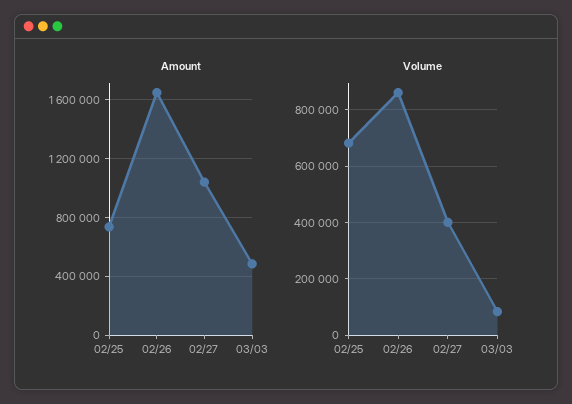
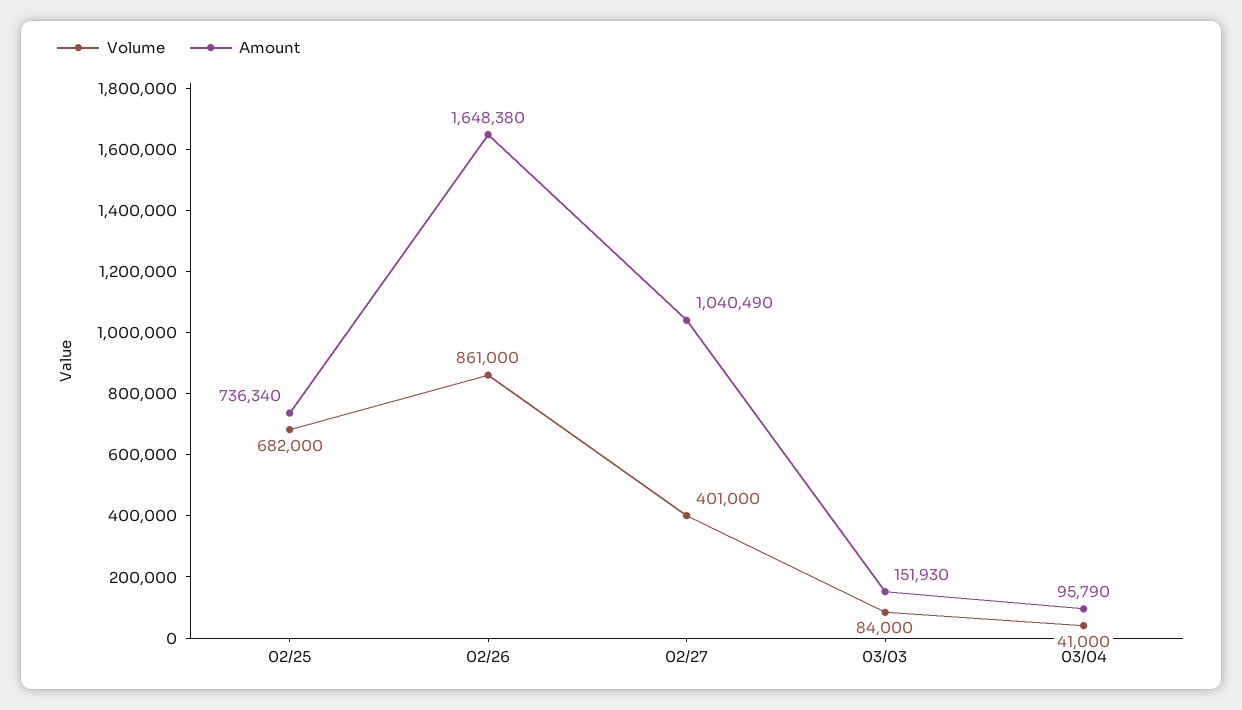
Amount, 03/03: 500000 -> 151930
Volume, 03/04: none -> 41000
Amount, 03/04: none -> 95790

